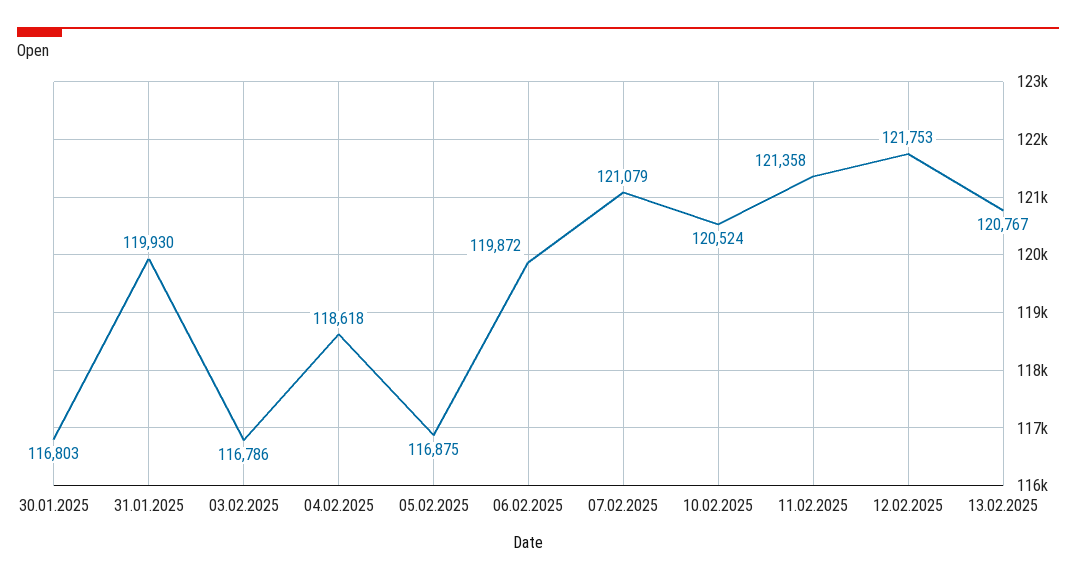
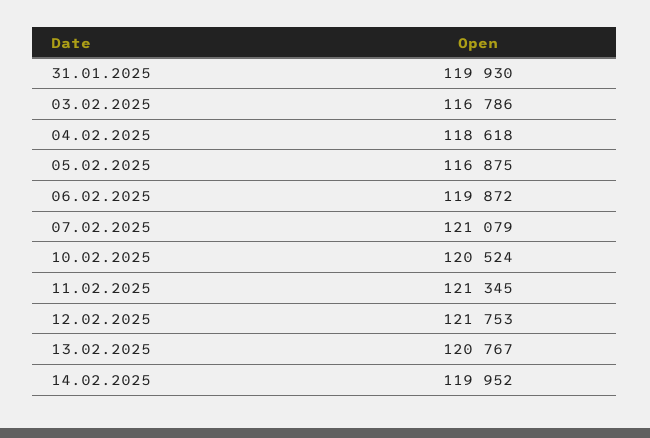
30.01.2025: 116803 -> none
11.02.2025: 121358 -> 121345
14.02.2025: none -> 119952

